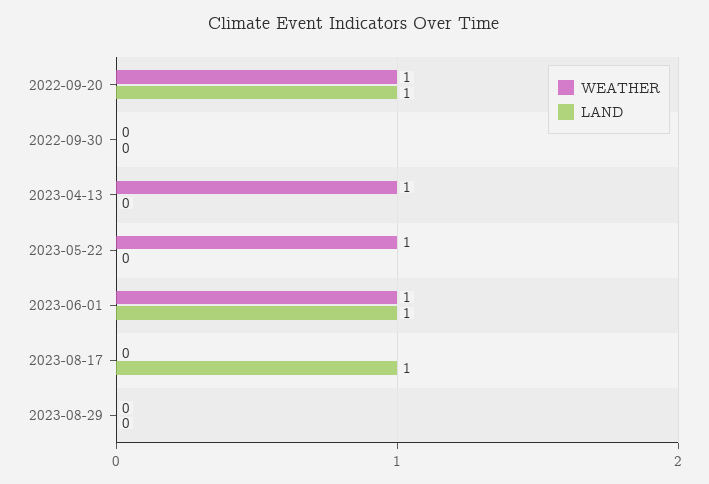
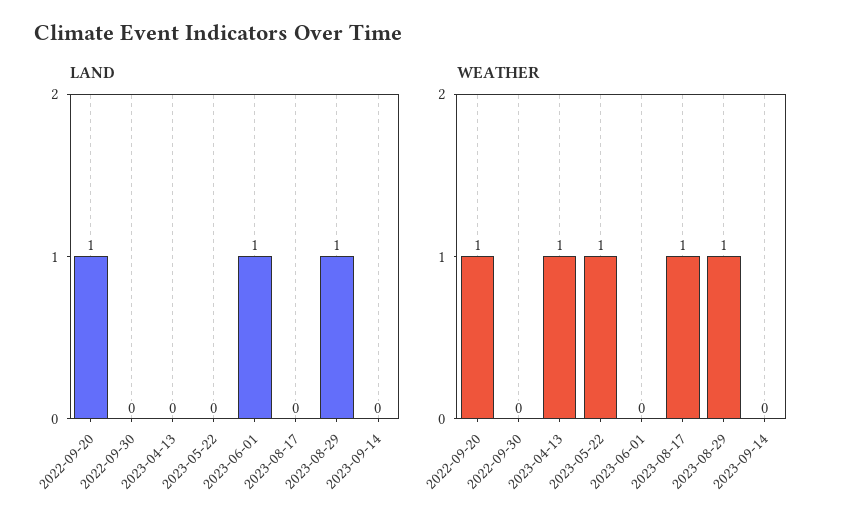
WEATHER, 2023-06-01: 1 -> 0
WEATHER, 2023-08-17: 0 -> 1
LAND, 2023-08-17: 1 -> 0
WEATHER, 2023-08-29: 0 -> 1
LAND, 2023-08-29: 0 -> 1
LAND, 2023-09-14: none -> 0
WEATHER, 2023-09-14: none -> 0

